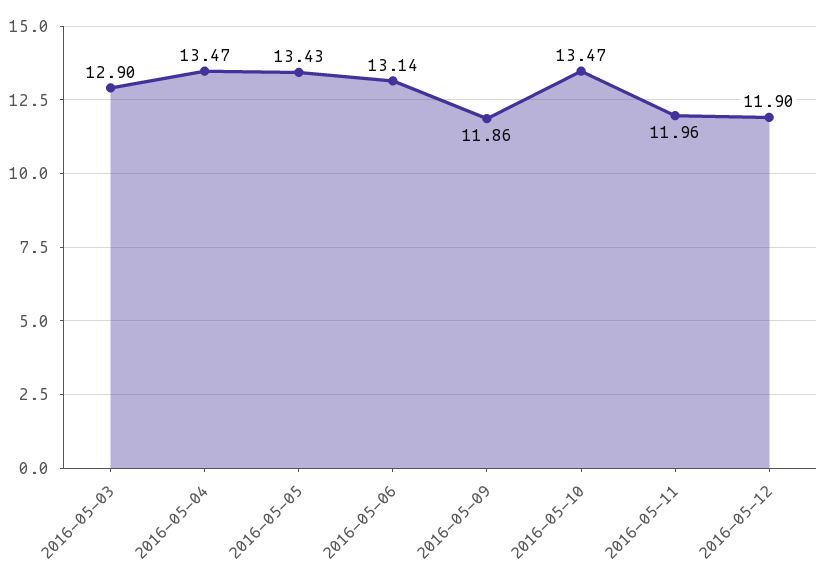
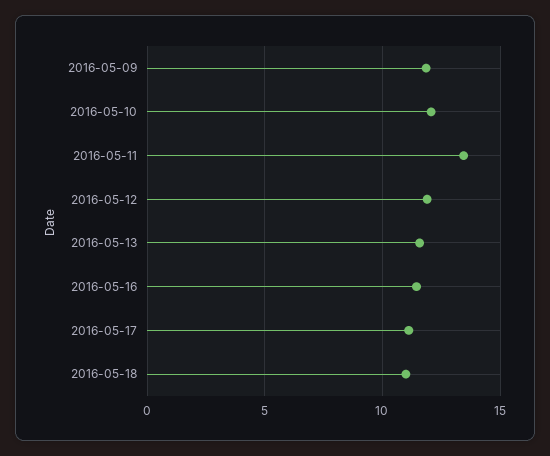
2016-05-03: 12.9 -> none
2016-05-04: 13.47 -> none
2016-05-05: 13.43 -> none
2016-05-06: 13.14 -> none
2016-05-10: 13.47 -> 12
2016-05-11: 11.96 -> 13.5
2016-05-13: none -> 11.5
2016-05-16: none -> 11.5
2016-05-17: none -> 11
2016-05-18: none -> 11

